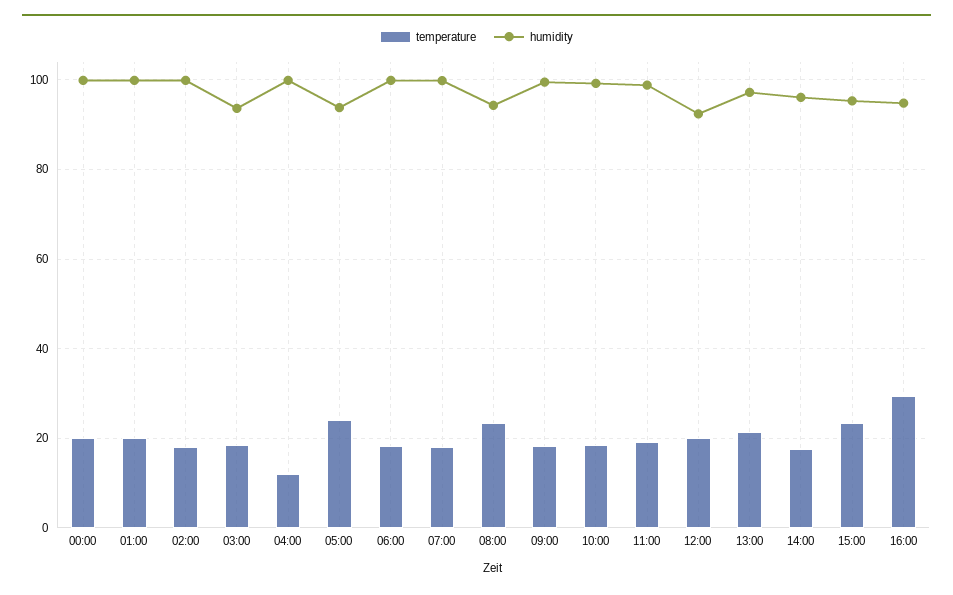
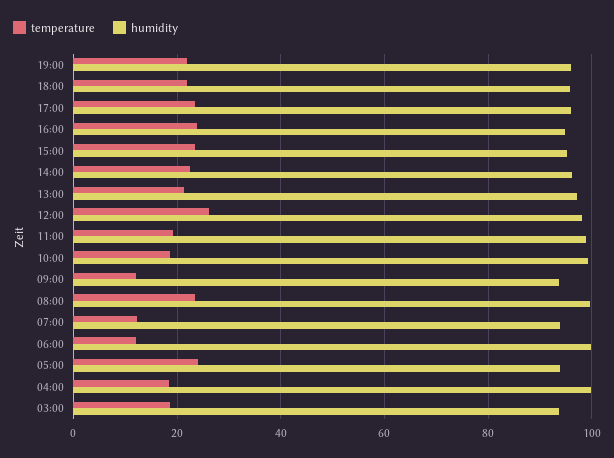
temperature, 00:00: 20 -> none
humidity, 00:00: 100 -> none
temperature, 01:00: 20 -> none
humidity, 01:00: 100 -> none
temperature, 02:00: 18 -> none
humidity, 02:00: 100 -> none
temperature, 04:00: 12 -> 18
temperature, 06:00: 18 -> 12
temperature, 07:00: 18 -> 12
humidity, 07:00: 100 -> 94
humidity, 08:00: 94 -> 100
temperature, 09:00: 18 -> 12
humidity, 09:00: 100 -> 94
temperature, 12:00: 20 -> 26
humidity, 12:00: 92 -> 98
temperature, 14:00: 18 -> 22
temperature, 16:00: 30 -> 24
temperature, 19:00: none -> 22
humidity, 19:00: none -> 96
temperature, 18:00: none -> 22
humidity, 18:00: none -> 96
temperature, 17:00: none -> 24
humidity, 17:00: none -> 96

